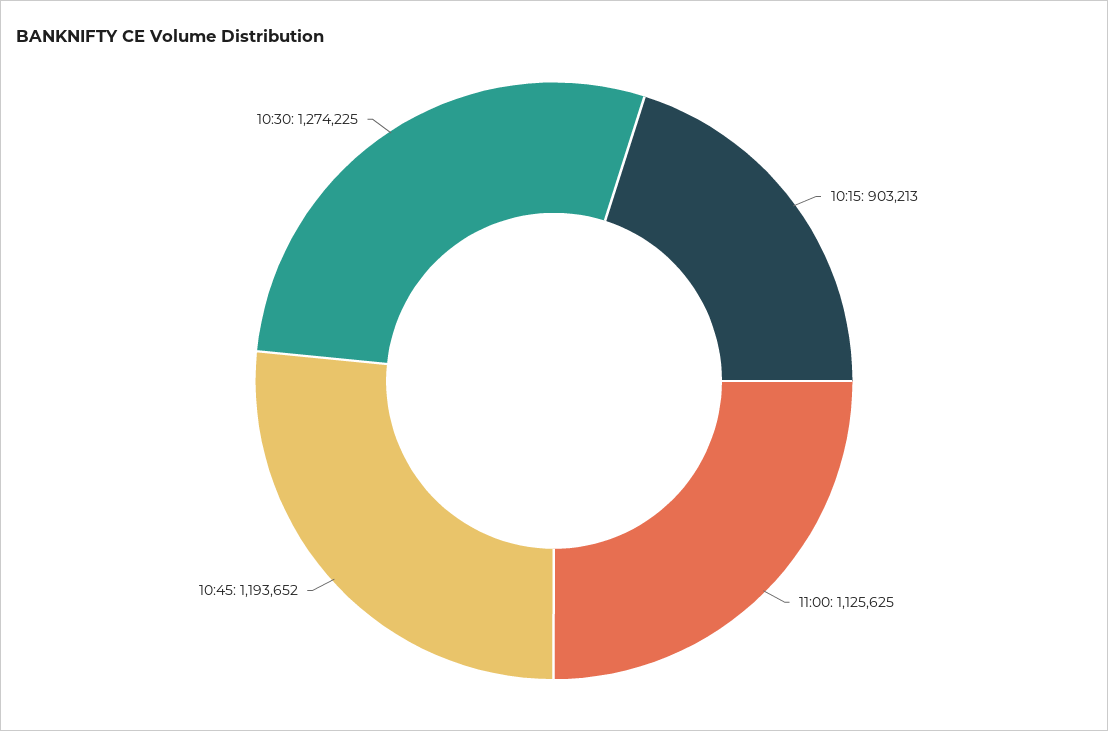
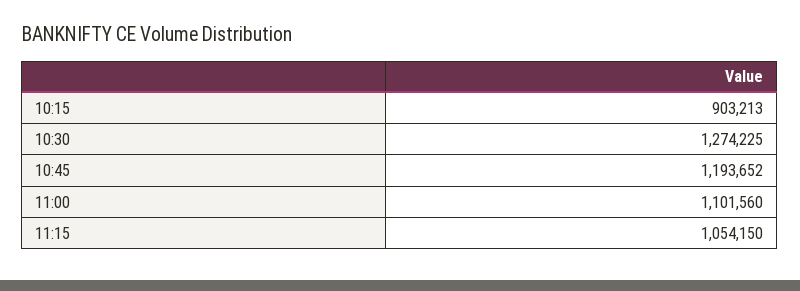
11:00: 1125625 -> 1101560
11:15: none -> 1054150

